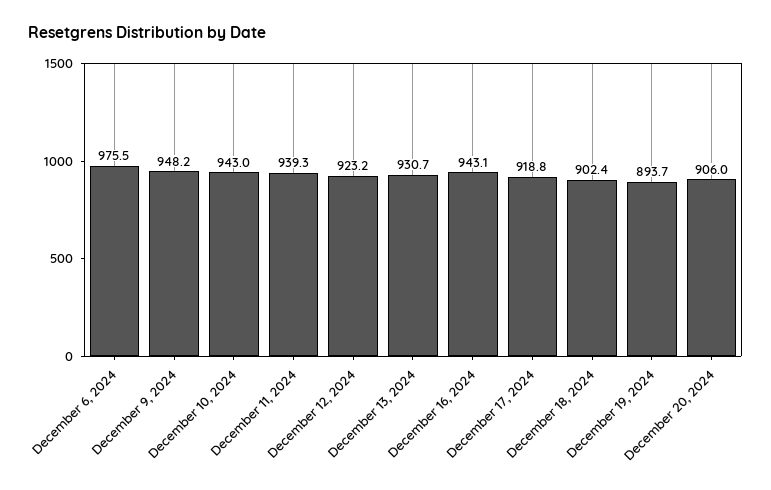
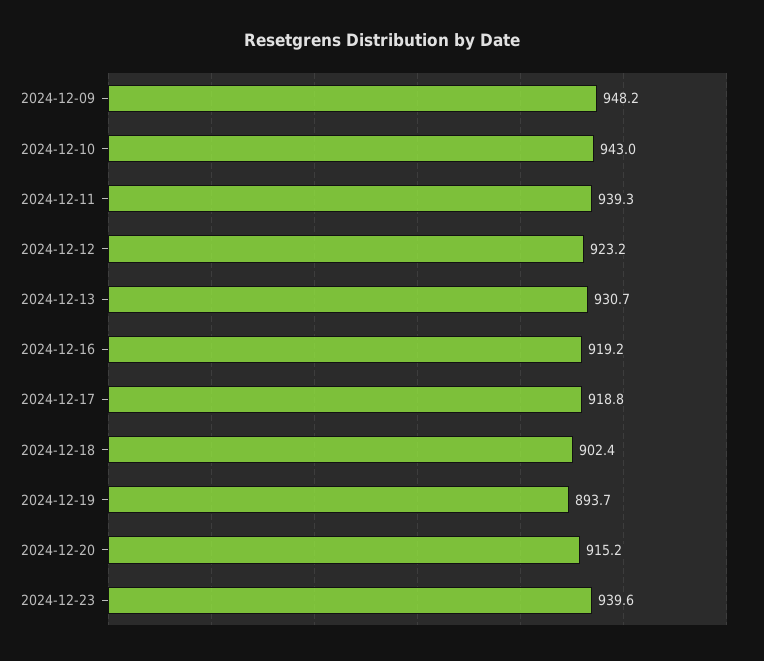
December 6, 2024: 975.5 -> none
December 16, 2024: 943.1 -> 919.2
December 20, 2024: 906 -> 915.2
2024-12-23: none -> 939.6

